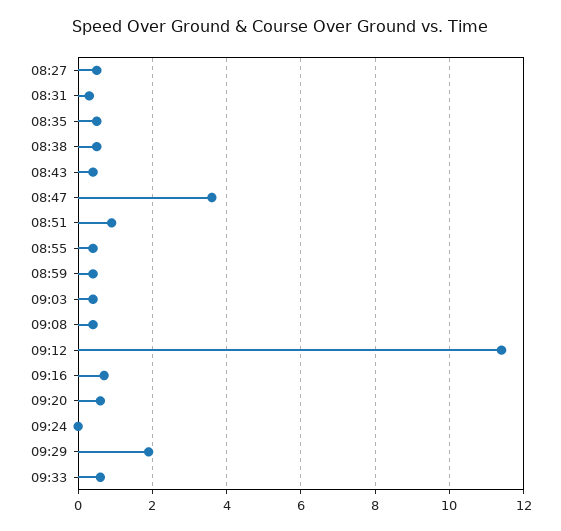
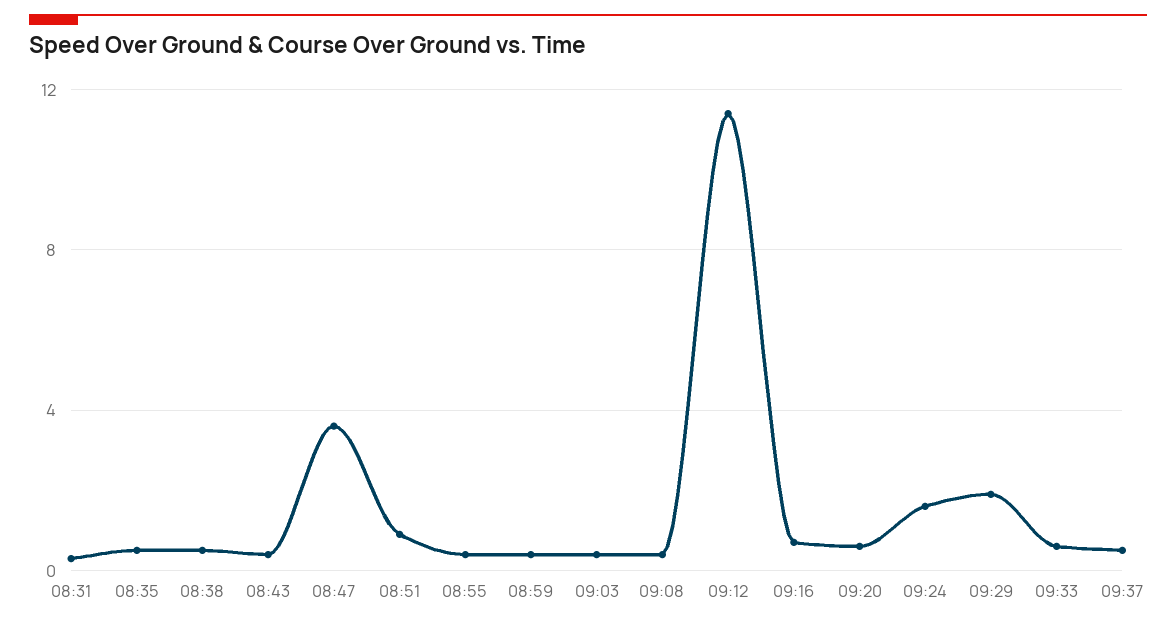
08:27: 0.5 -> none
09:24: 0 -> 1.5
09:37: none -> 0.5

